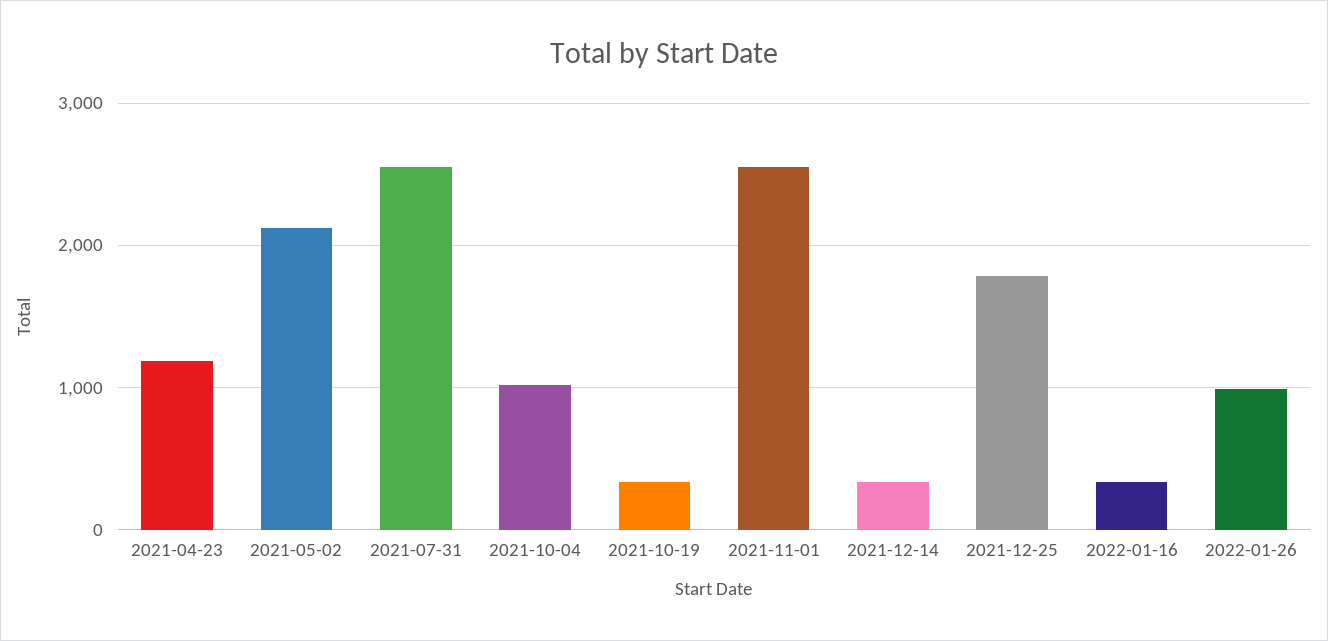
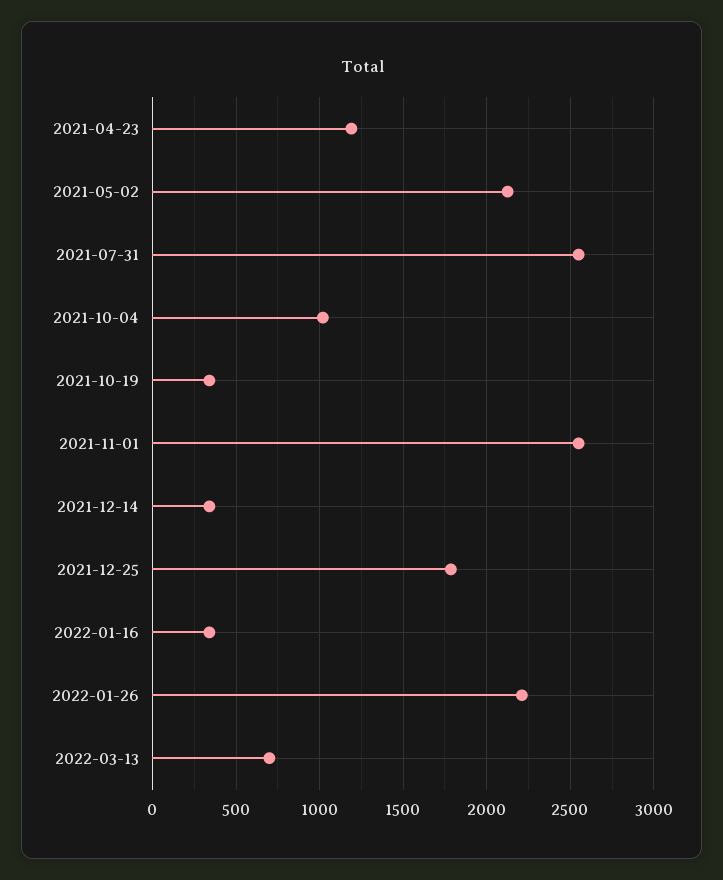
2022-01-26: 1000 -> 2200
2022-03-13: none -> 700

